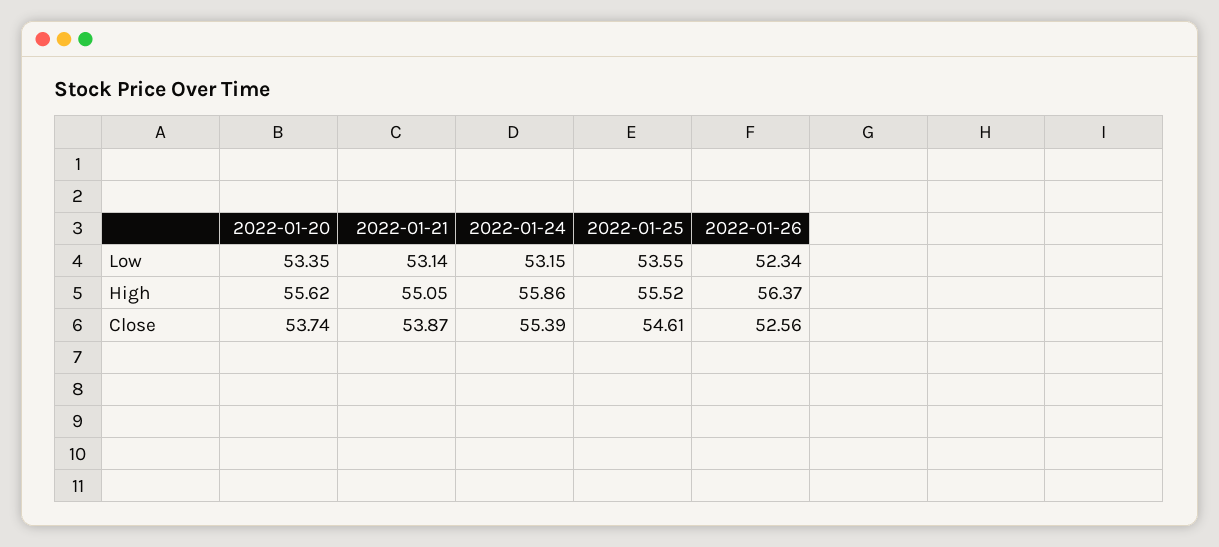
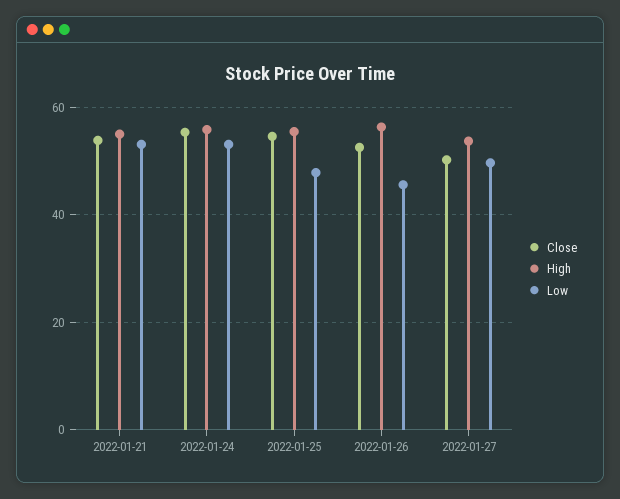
Low, 2022-01-20: 53.35 -> none
Low, 2022-01-25: 53.55 -> 48
Low, 2022-01-26: 52.34 -> 46
High, 2022-01-20: 55.62 -> none
Close, 2022-01-20: 53.74 -> none
Close, 2022-01-27: none -> 50
High, 2022-01-27: none -> 54
Low, 2022-01-27: none -> 50

